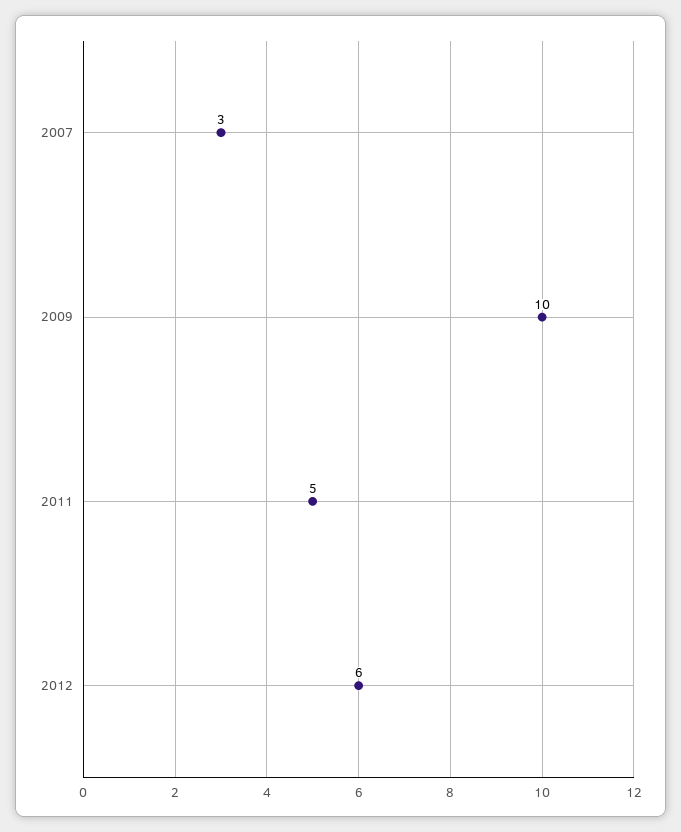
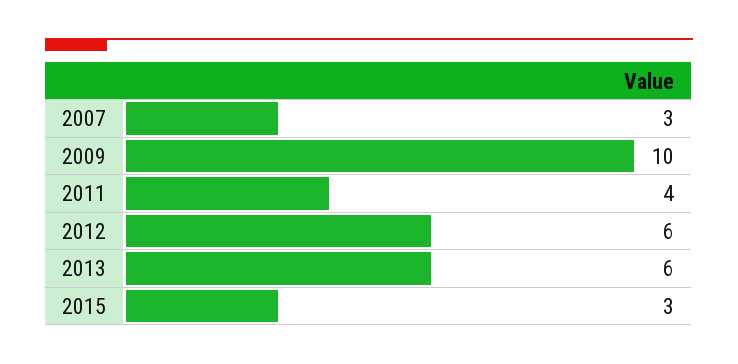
2011: 5 -> 4
2013: none -> 6
2015: none -> 3

